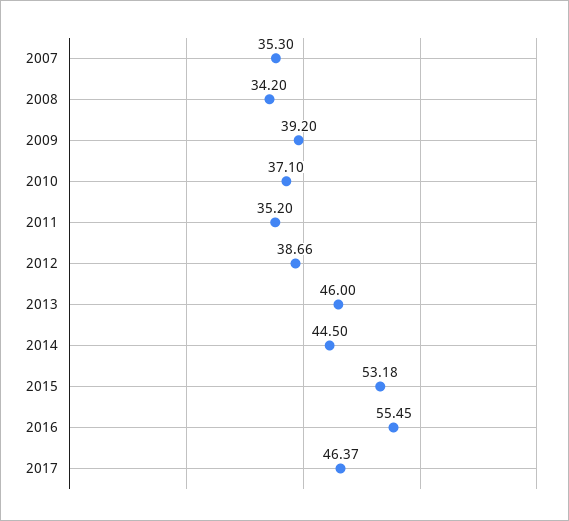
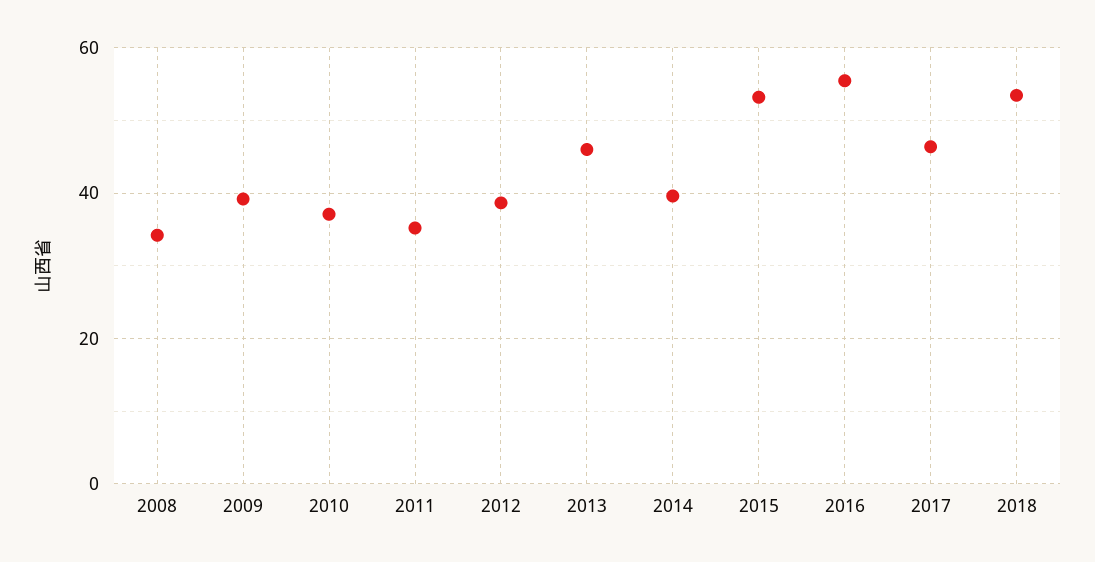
2007: 35.3 -> none
2014: 44.5 -> 40
2018: none -> 54

